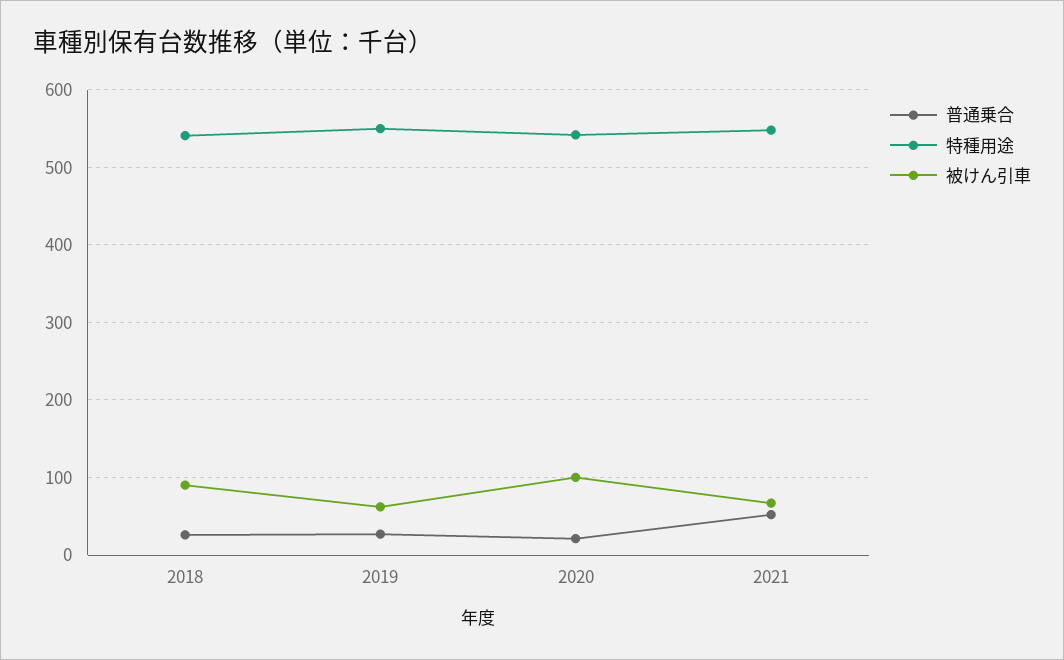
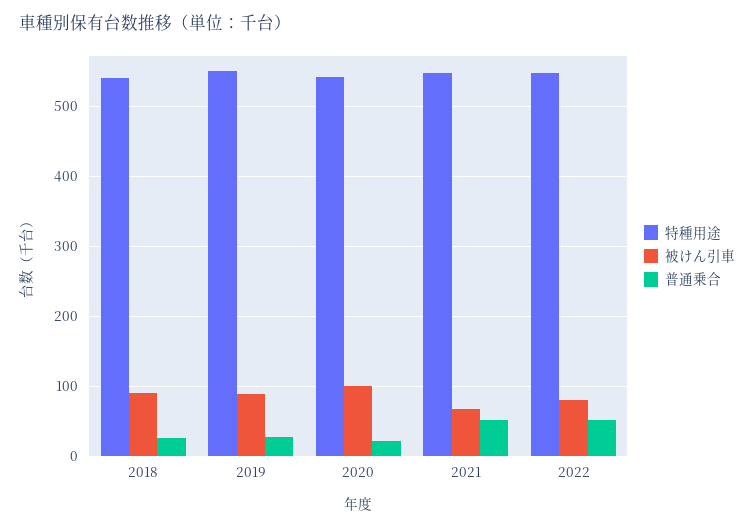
被けん引車, 2019: 60 -> 90
特種用途, 2022: none -> 550
被けん引車, 2022: none -> 80
普通乗合, 2022: none -> 50

